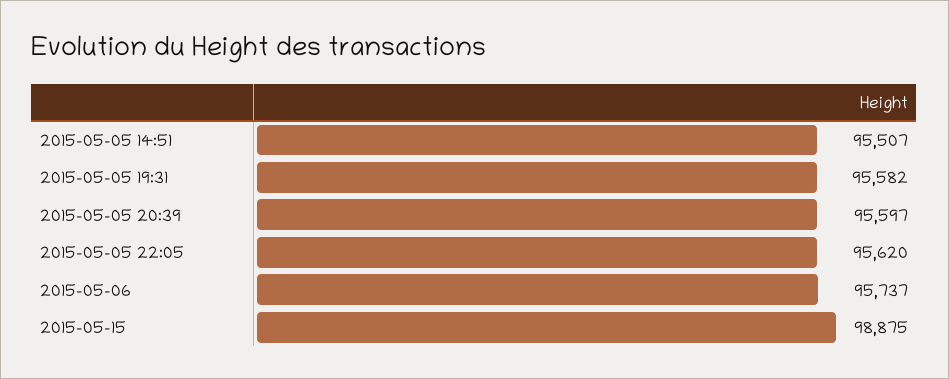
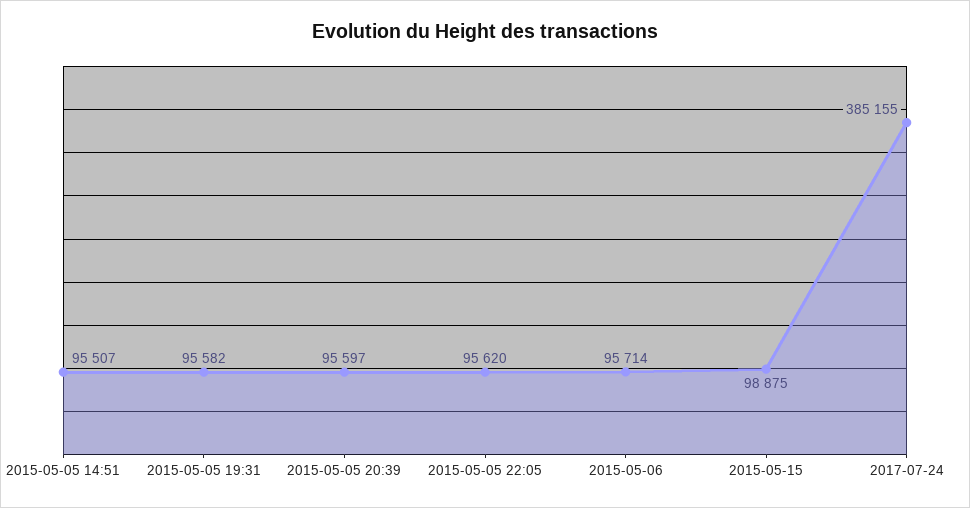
2015-05-06: 95737 -> 95714
2017-07-24: none -> 385155

